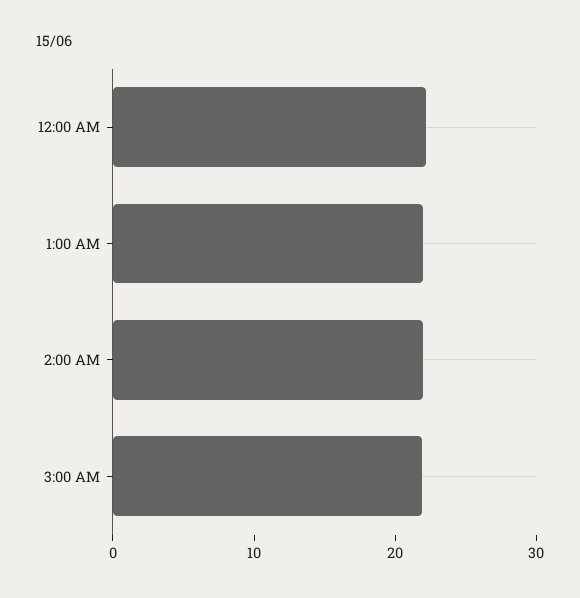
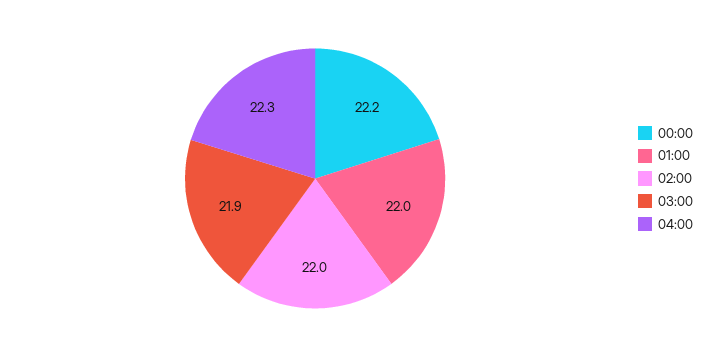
04:00: none -> 22.3

